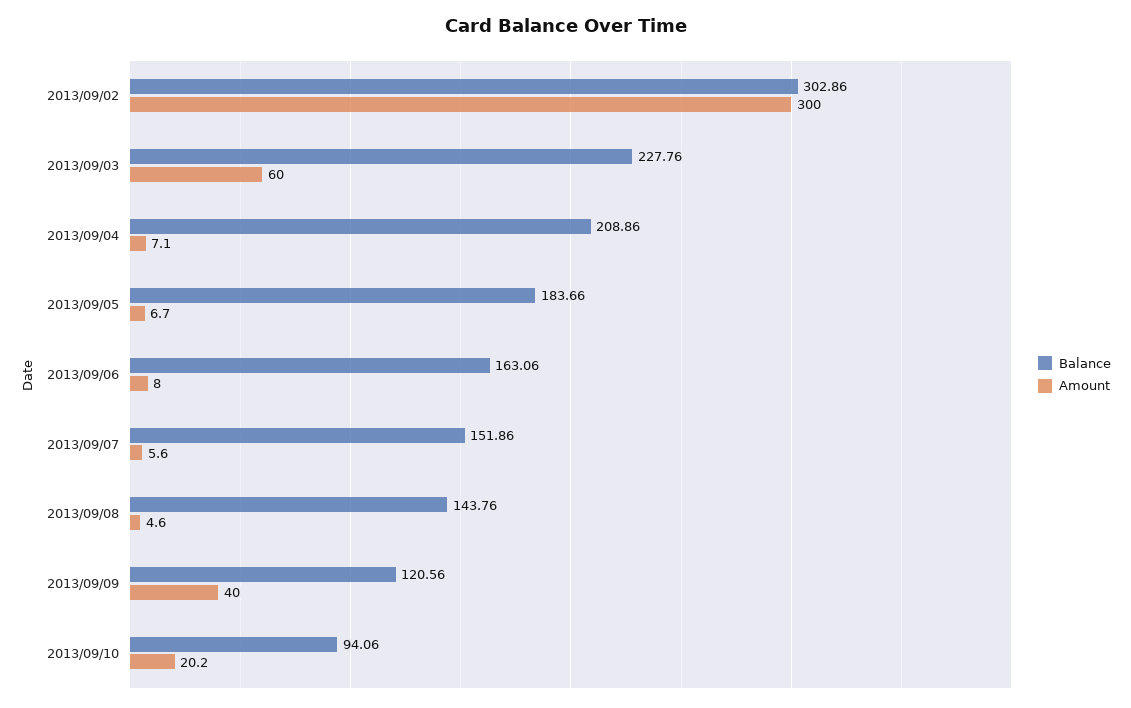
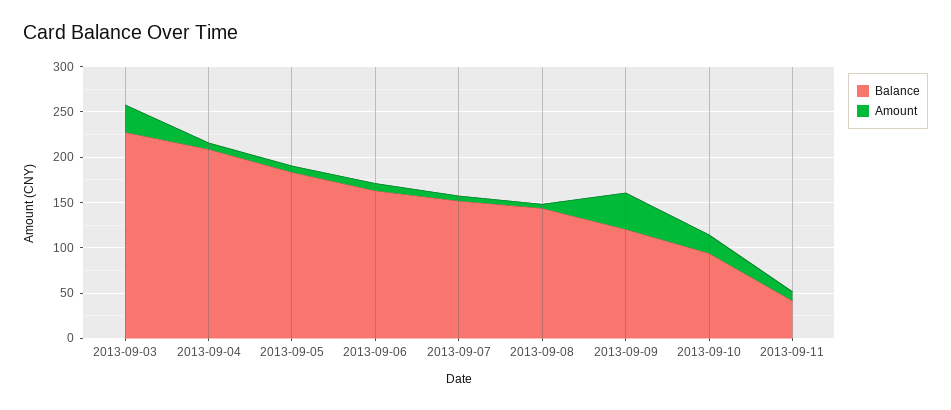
Balance, 2013/09/02: 302.86 -> none
Amount, 2013/09/02: 300 -> none
Amount, 2013/09/03: 60 -> 30
Balance, 2013-09-11: none -> 40
Amount, 2013-09-11: none -> 10

